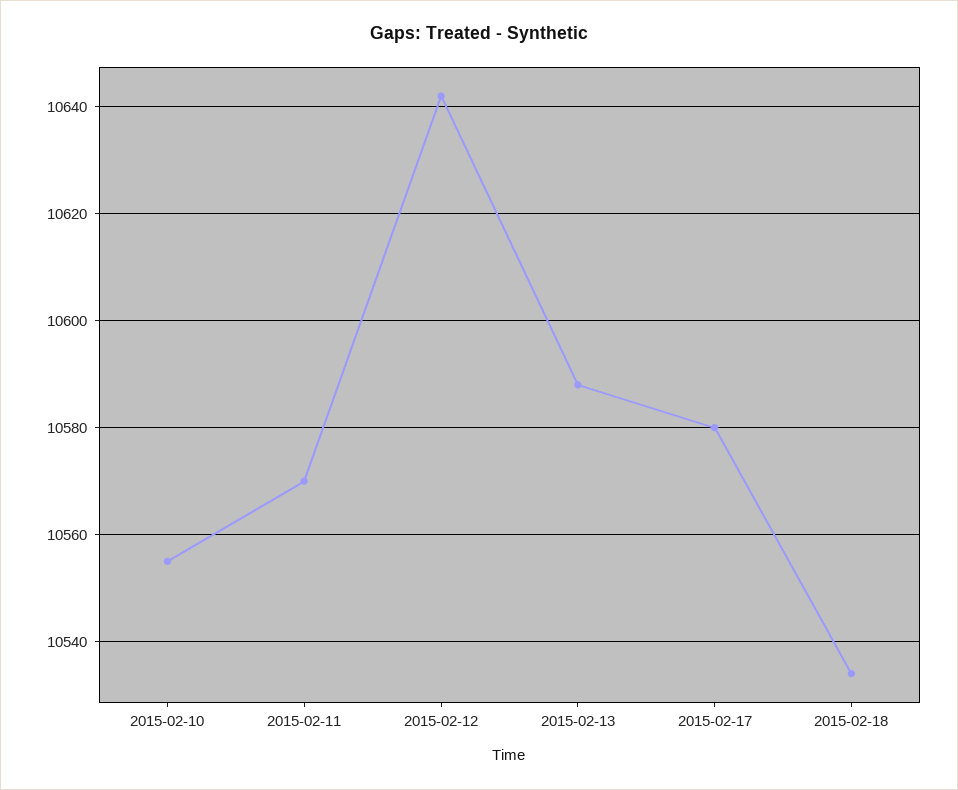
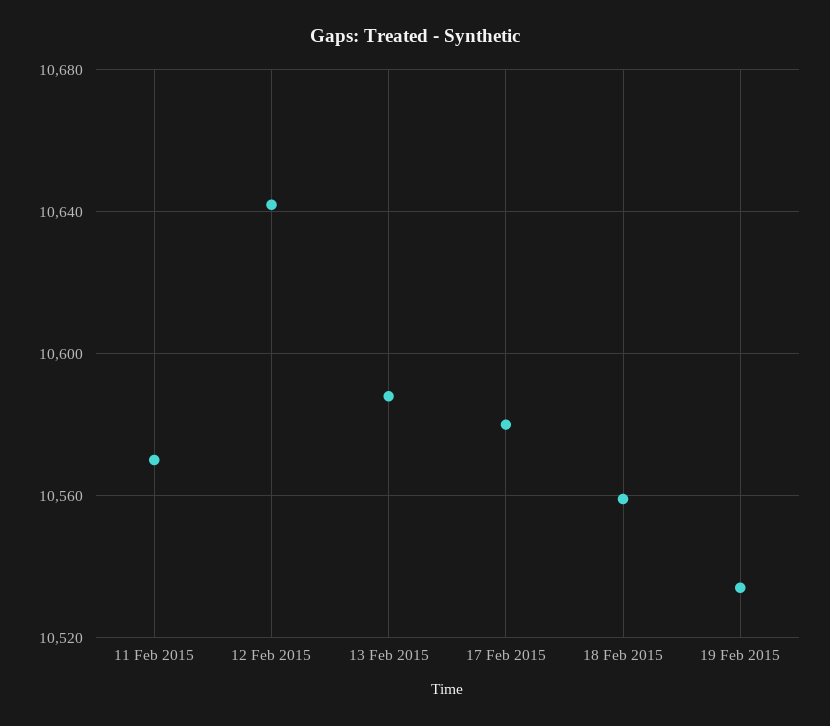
2015-02-10: 10555 -> none
2015-02-18: 10535 -> 10560
19 Feb 2015: none -> 10535

